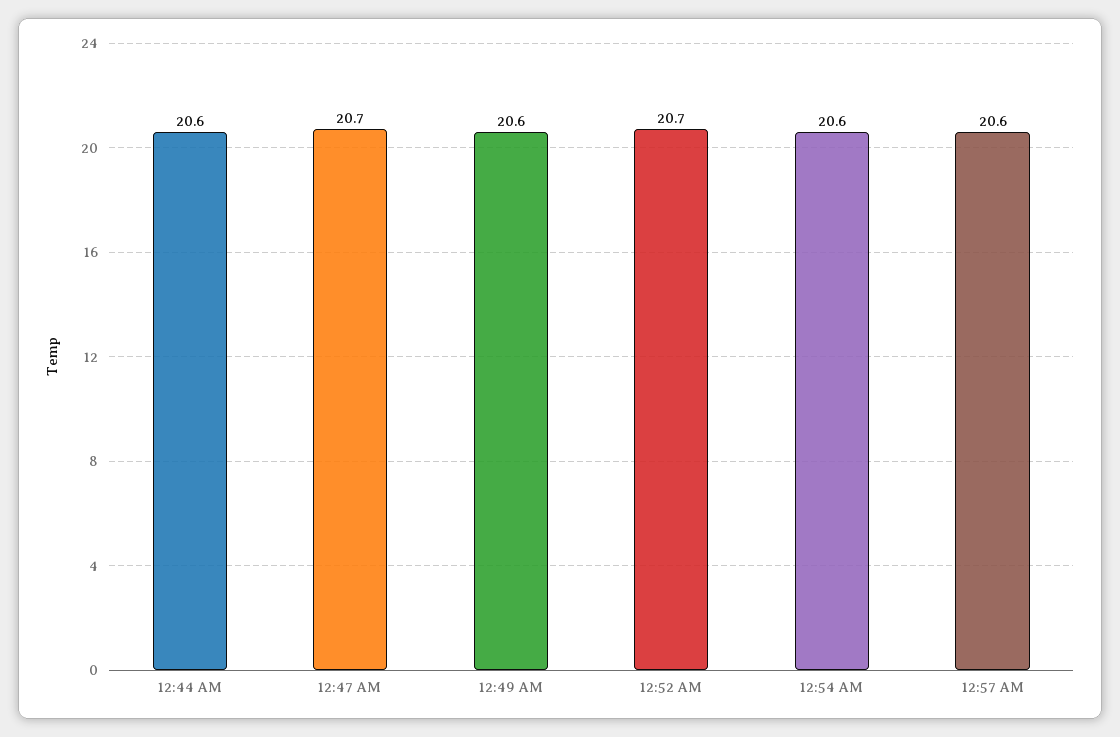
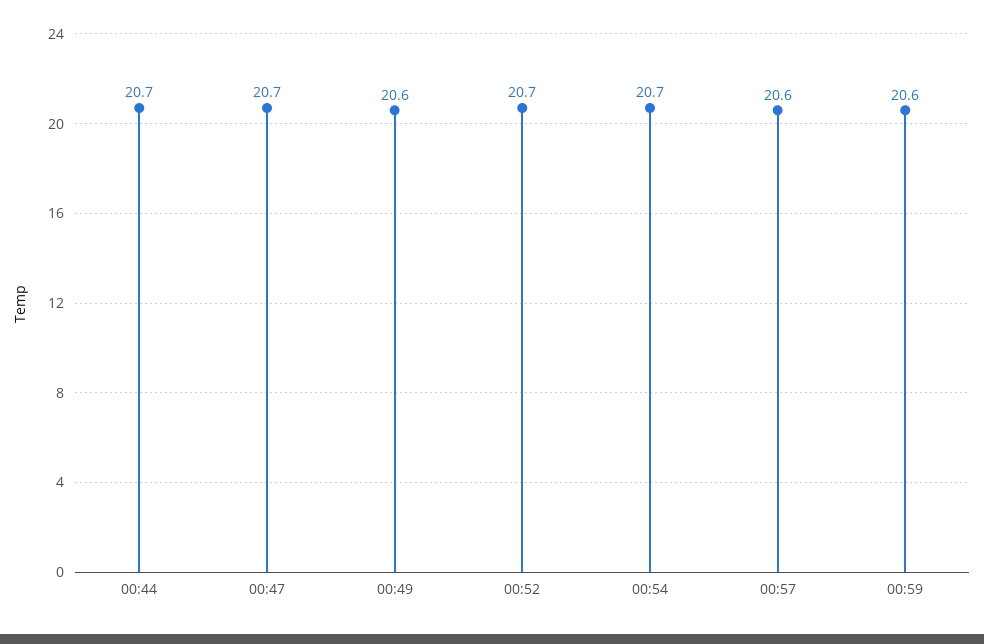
12:44 AM: 20.6 -> 20.7
12:54 AM: 20.6 -> 20.7
00:59: none -> 20.6

